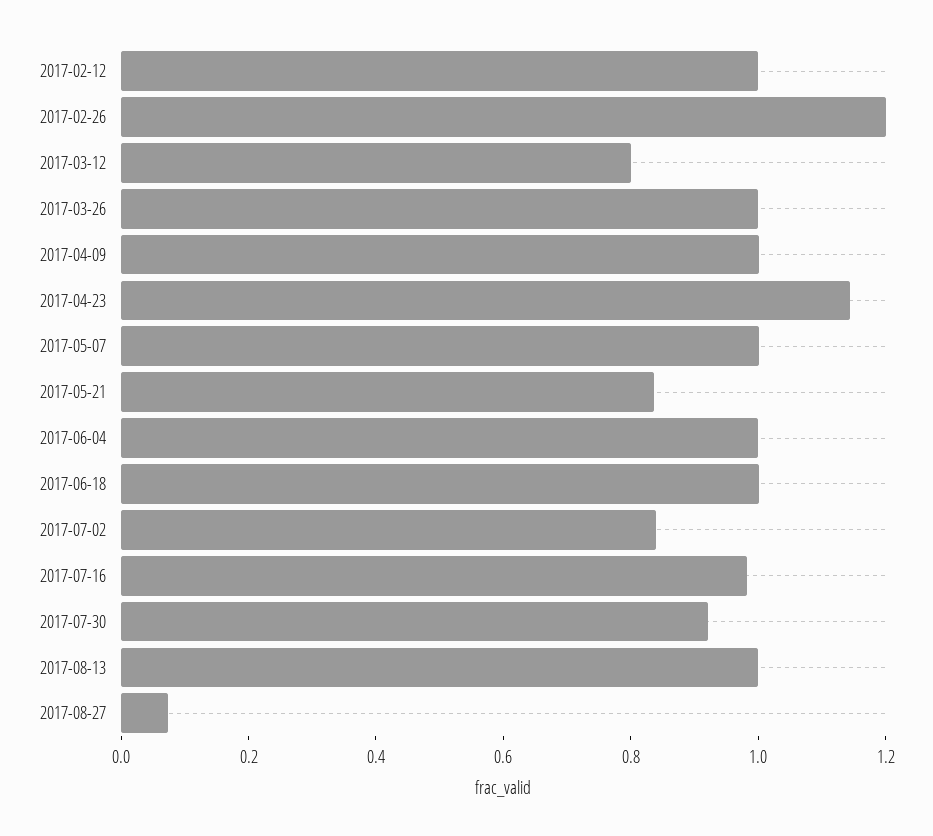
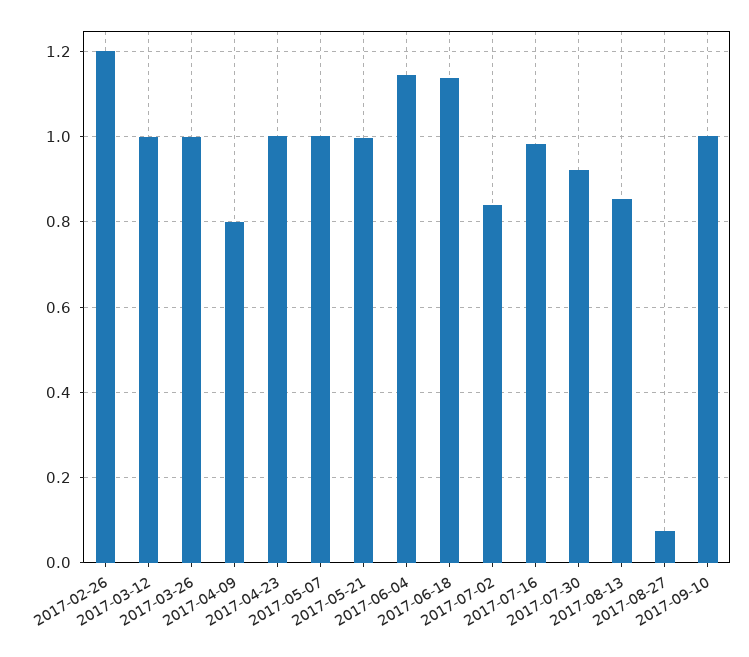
2017-02-12: 1 -> none
2017-03-12: 0.8 -> 1
2017-04-09: 1 -> 0.8
2017-04-23: 1.15 -> 1
2017-05-21: 0.85 -> 1
2017-06-04: 1 -> 1.14
2017-06-18: 1 -> 1.14
2017-08-13: 1 -> 0.86
2017-09-10: none -> 1

